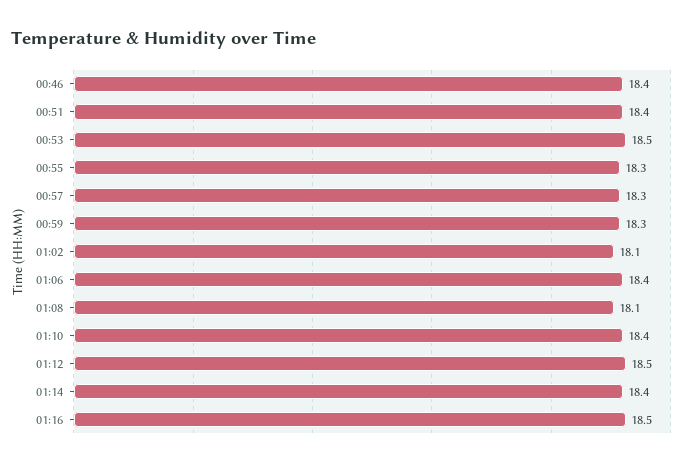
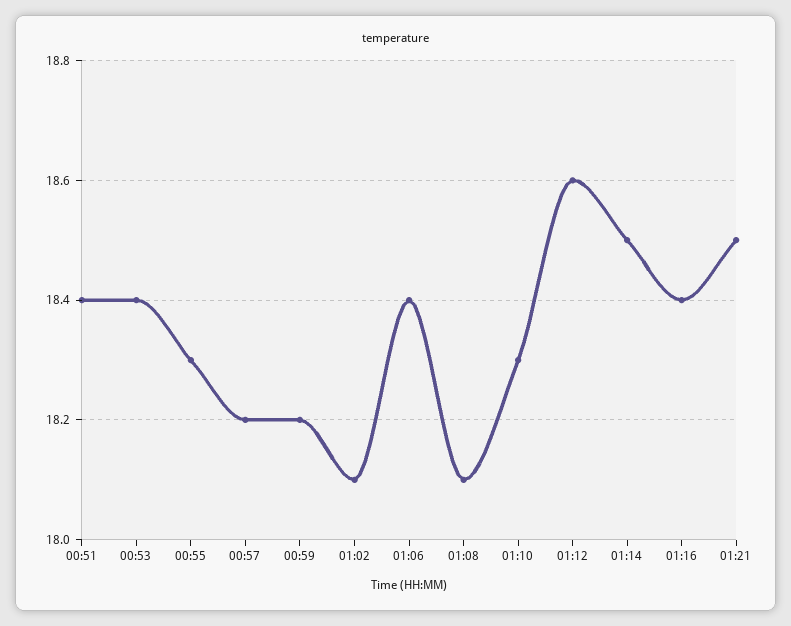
00:46: 18.4 -> none
00:53: 18.5 -> 18.4
00:57: 18.3 -> 18.2
00:59: 18.3 -> 18.2
01:10: 18.4 -> 18.3
01:12: 18.5 -> 18.6
01:14: 18.4 -> 18.5
01:16: 18.5 -> 18.4
01:21: none -> 18.5

